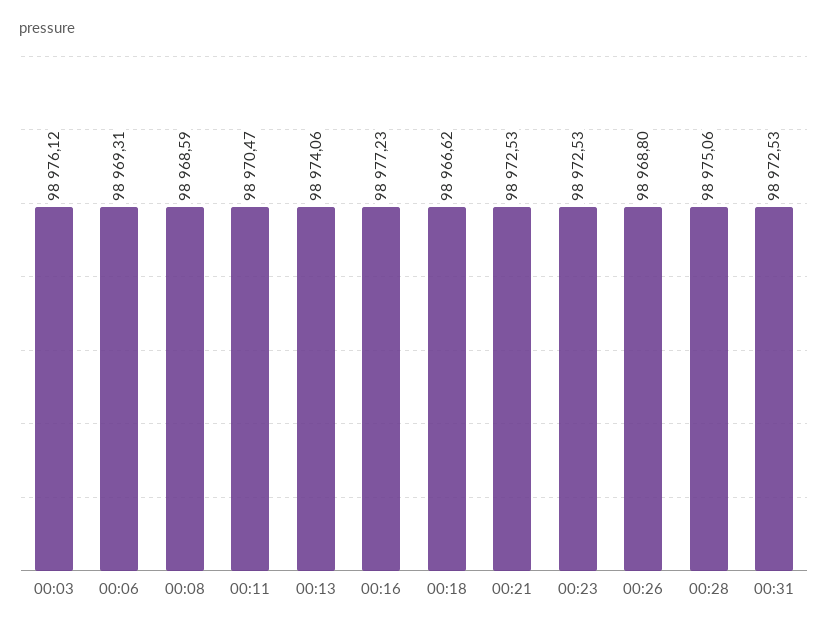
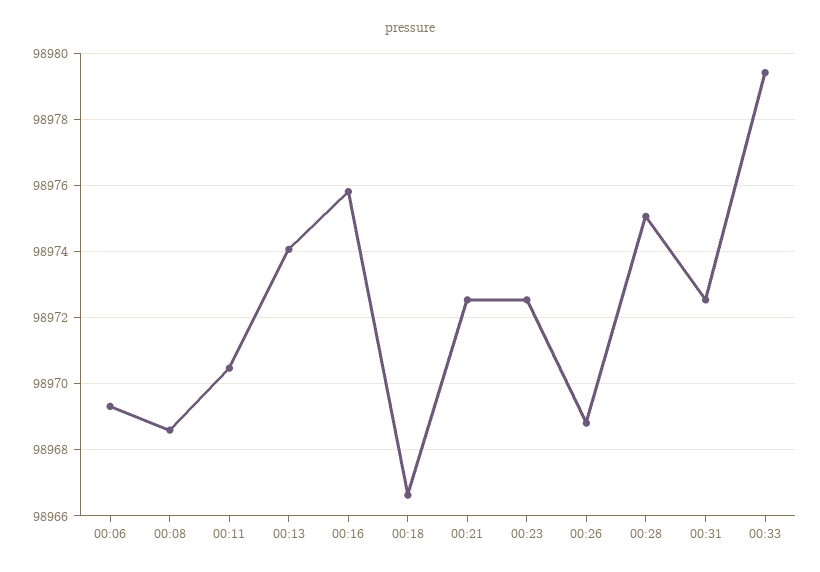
00:03: 98976.12 -> none
00:16: 98977.23 -> 98975.8
00:33: none -> 98979.4

